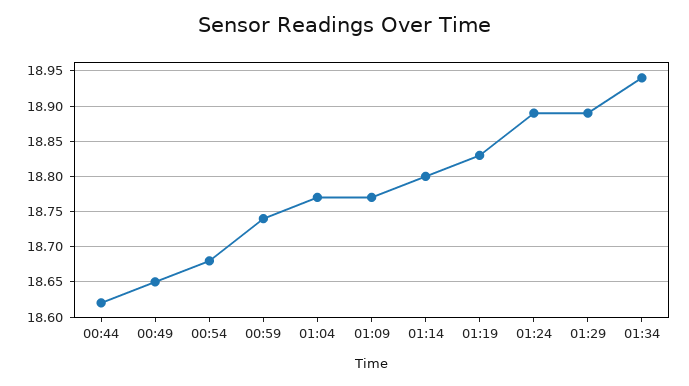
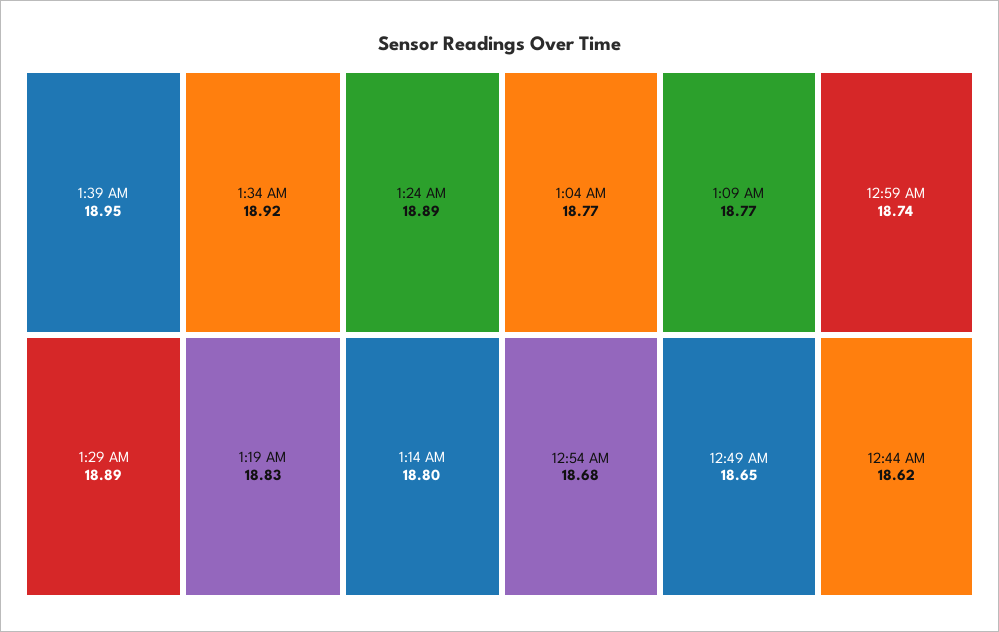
01:34: 18.94 -> 18.92
1:39 AM: none -> 18.95

